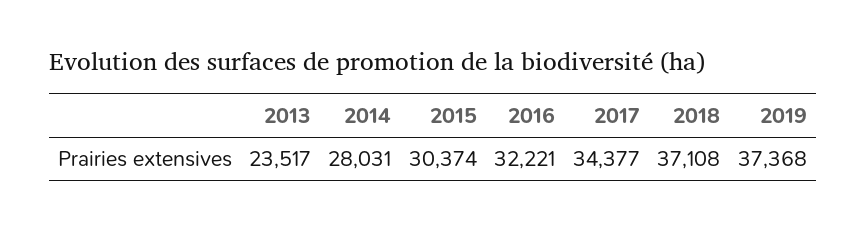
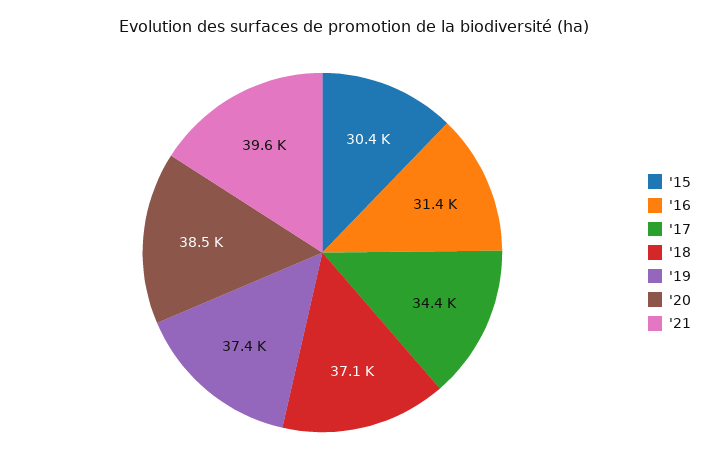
2013: 23517 -> none
2014: 28031 -> none
2016: 32221 -> 31400
'20: none -> 38500
'21: none -> 39600

